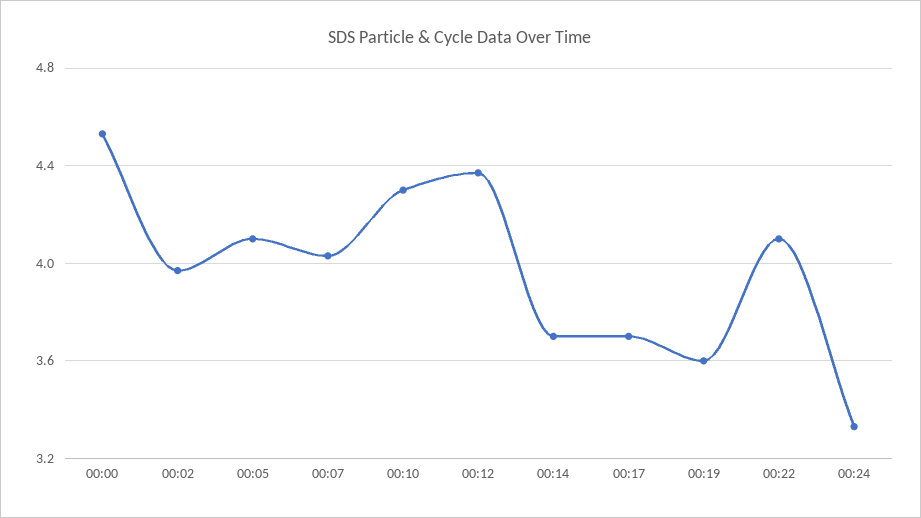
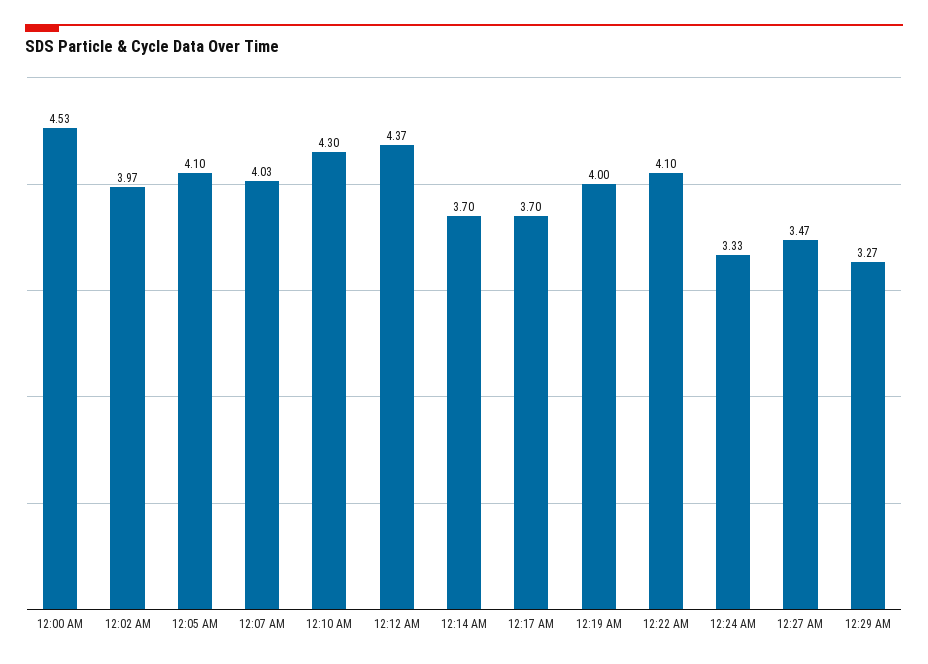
00:19: 3.6 -> 4
12:27 AM: none -> 3.47
12:29 AM: none -> 3.27

